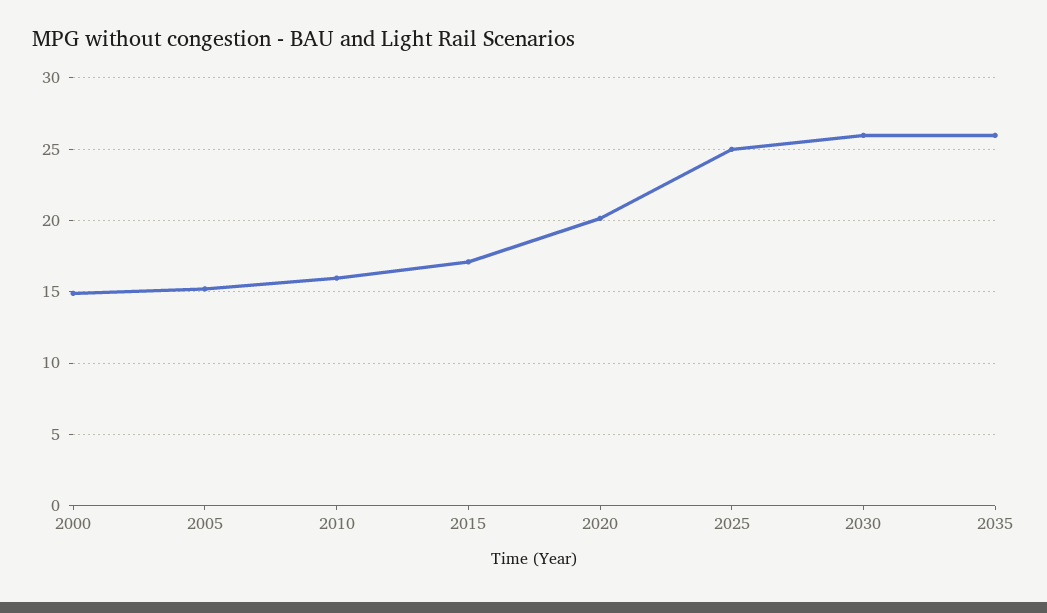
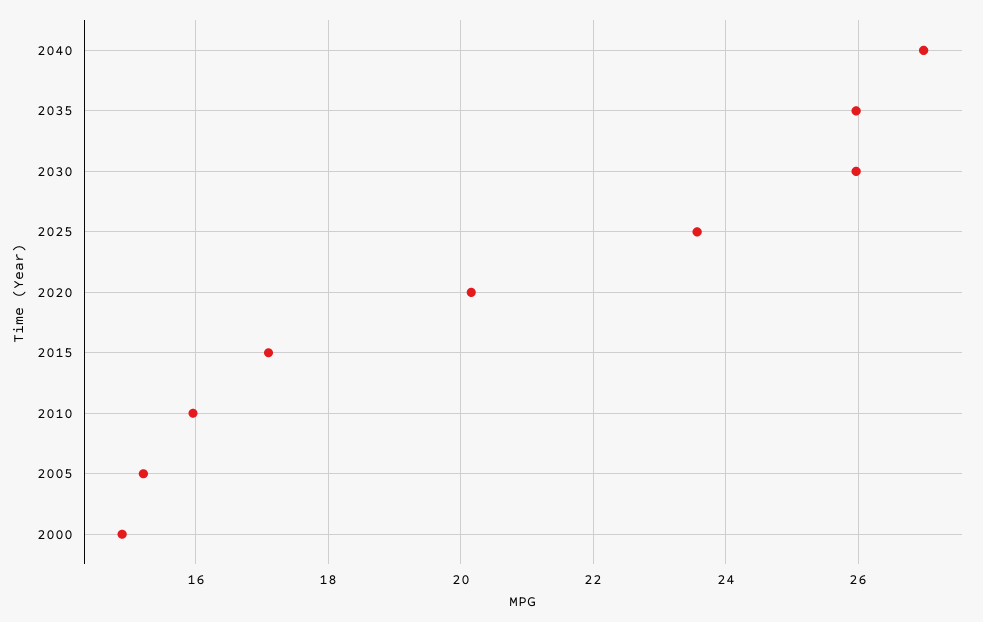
2025: 25 -> 23.6
2040: none -> 27

